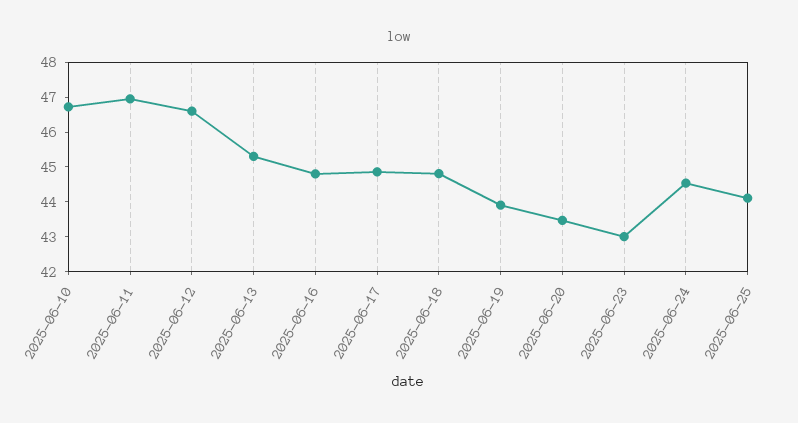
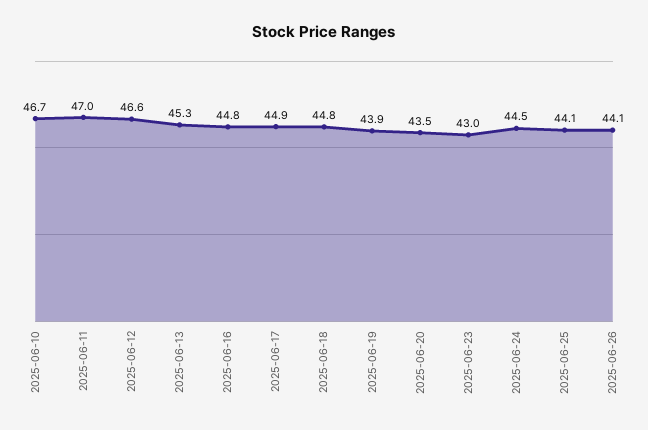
2025-06-26: none -> 44.1

